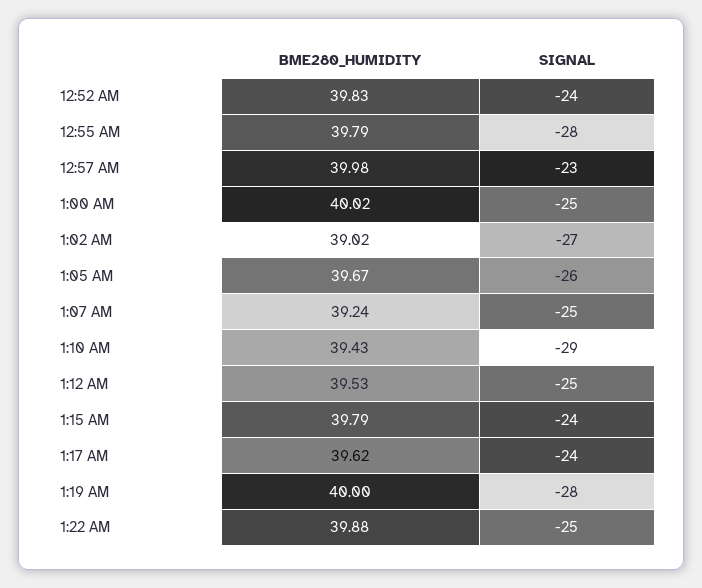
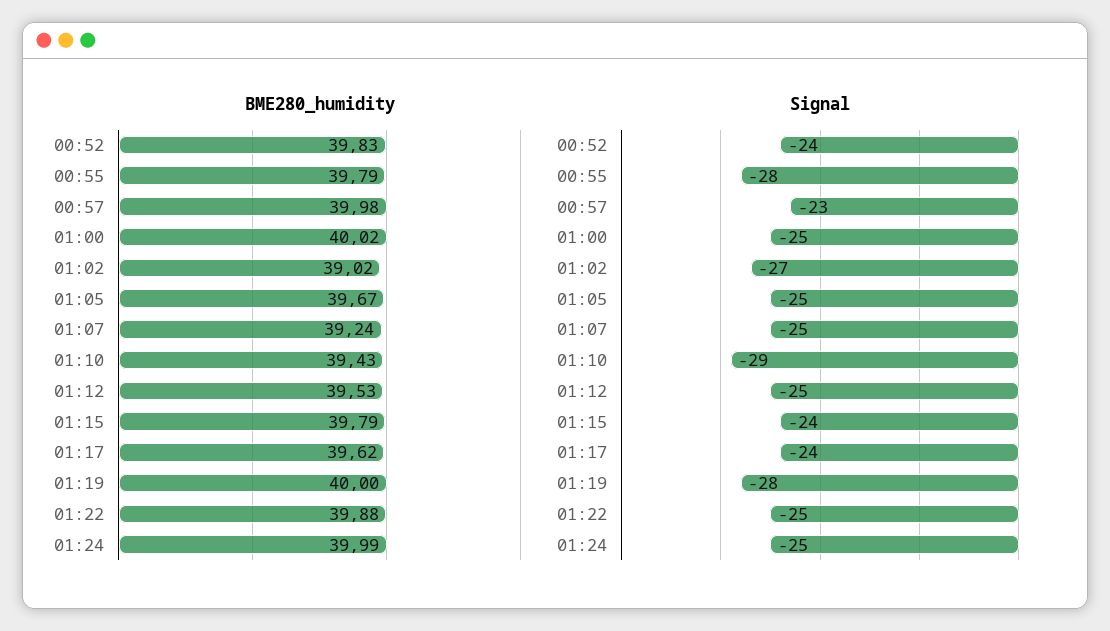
SIGNAL, 1:05 AM: -26 -> -25
BME280_HUMIDITY, 01:24: none -> 39.99
SIGNAL, 01:24: none -> -25

